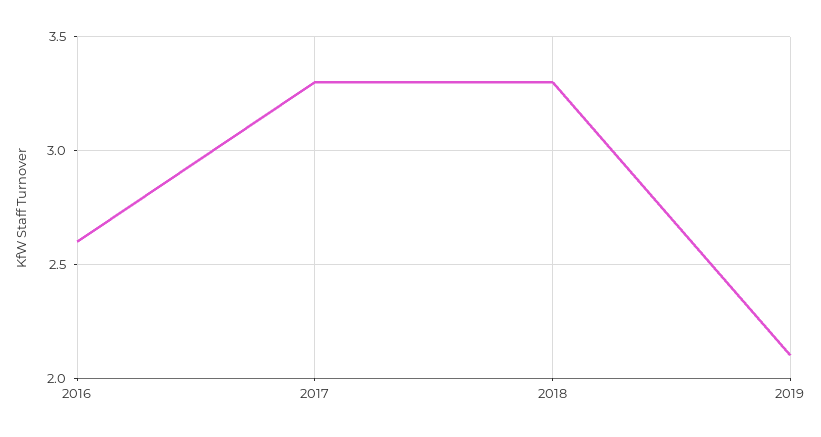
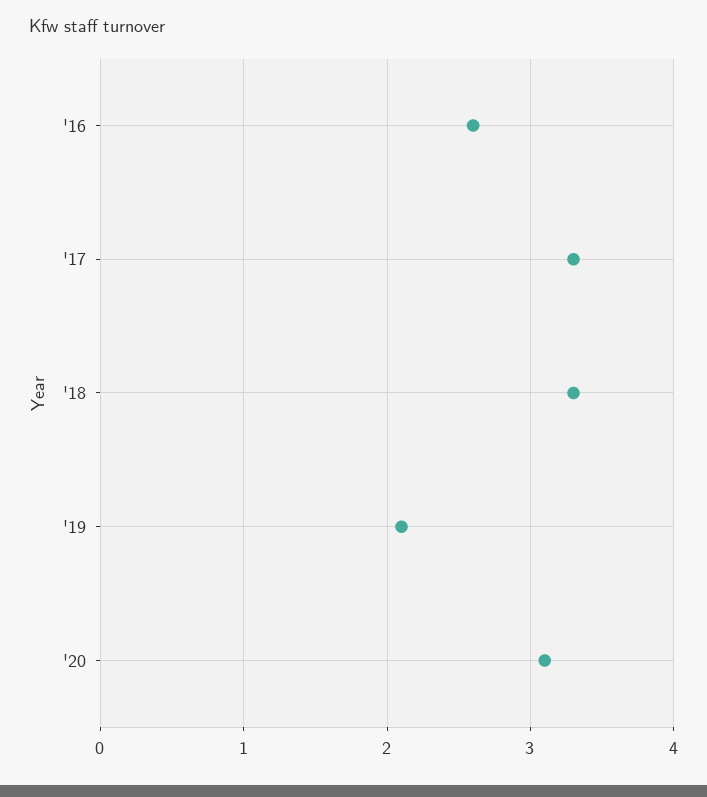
'20: none -> 3.1

